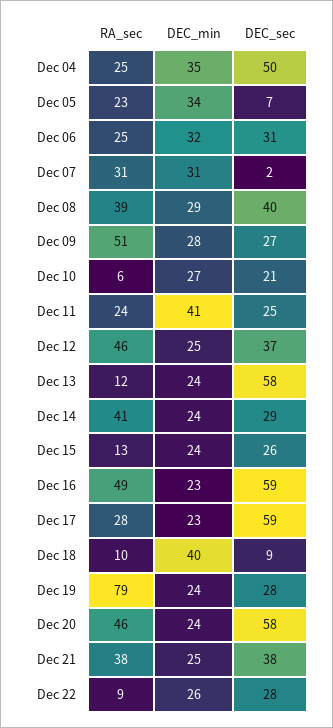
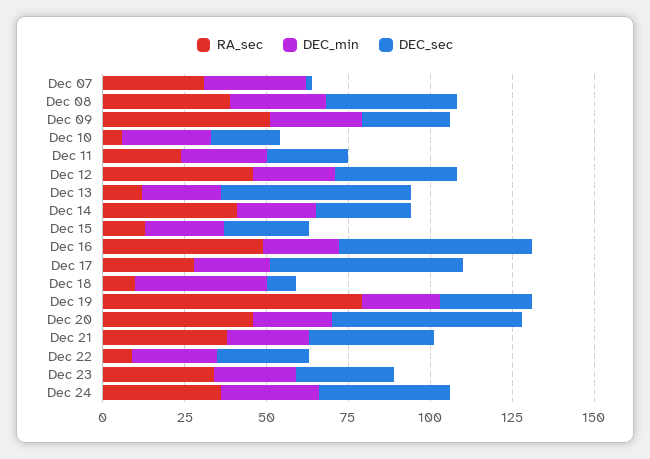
RA_sec, Dec 04: 25 -> none
DEC_min, Dec 04: 35 -> none
DEC_sec, Dec 04: 50 -> none
RA_sec, Dec 05: 23 -> none
DEC_min, Dec 05: 34 -> none
DEC_sec, Dec 05: 7 -> none
RA_sec, Dec 06: 25 -> none
DEC_min, Dec 06: 32 -> none
DEC_sec, Dec 06: 31 -> none
DEC_min, Dec 11: 41 -> 25
RA_sec, Dec 23: none -> 35
DEC_min, Dec 23: none -> 25
DEC_sec, Dec 23: none -> 30
RA_sec, Dec 24: none -> 35
DEC_min, Dec 24: none -> 30
DEC_sec, Dec 24: none -> 40

